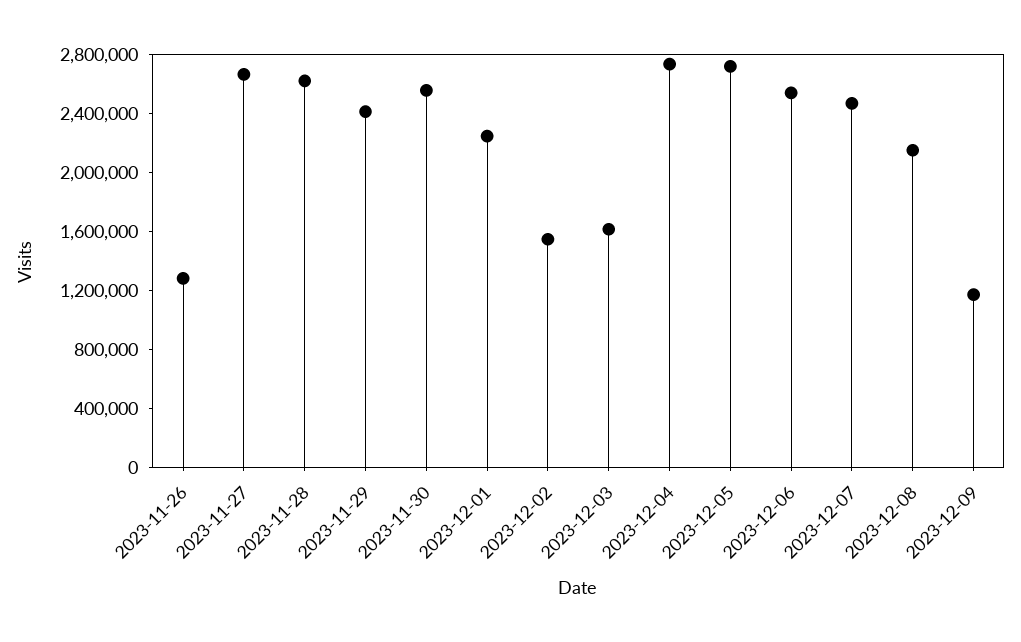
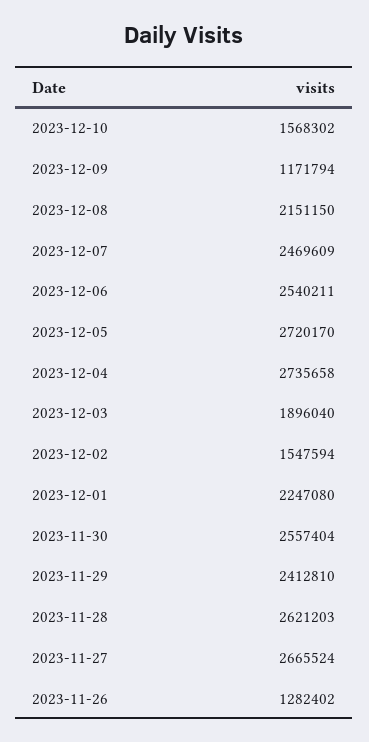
2023-12-03: 1600000 -> 1896040
2023-12-10: none -> 1568302

